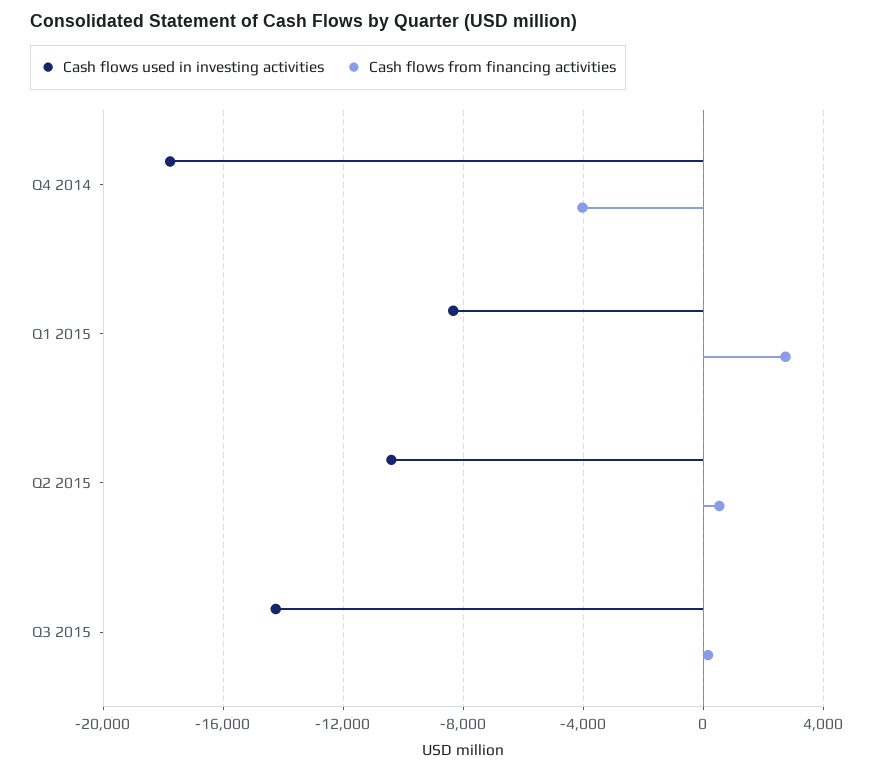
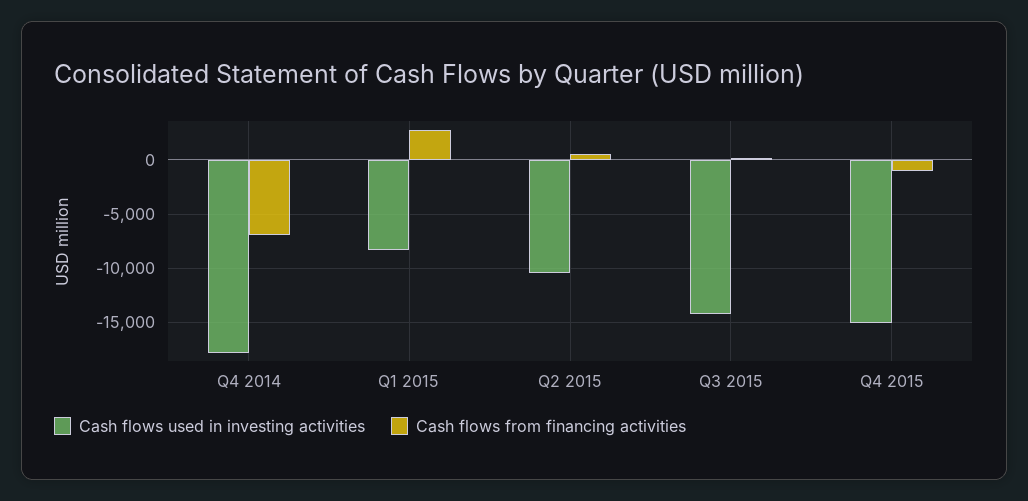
Cash flows from financing activities, Q4 2014: -4000 -> -7000
Cash flows used in investing activities, Q4 2015: none -> -15000
Cash flows from financing activities, Q4 2015: none -> -1000

